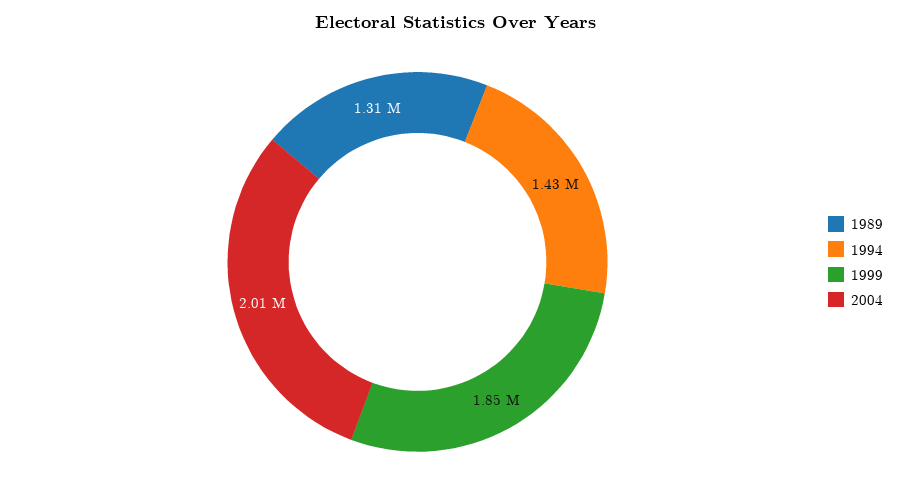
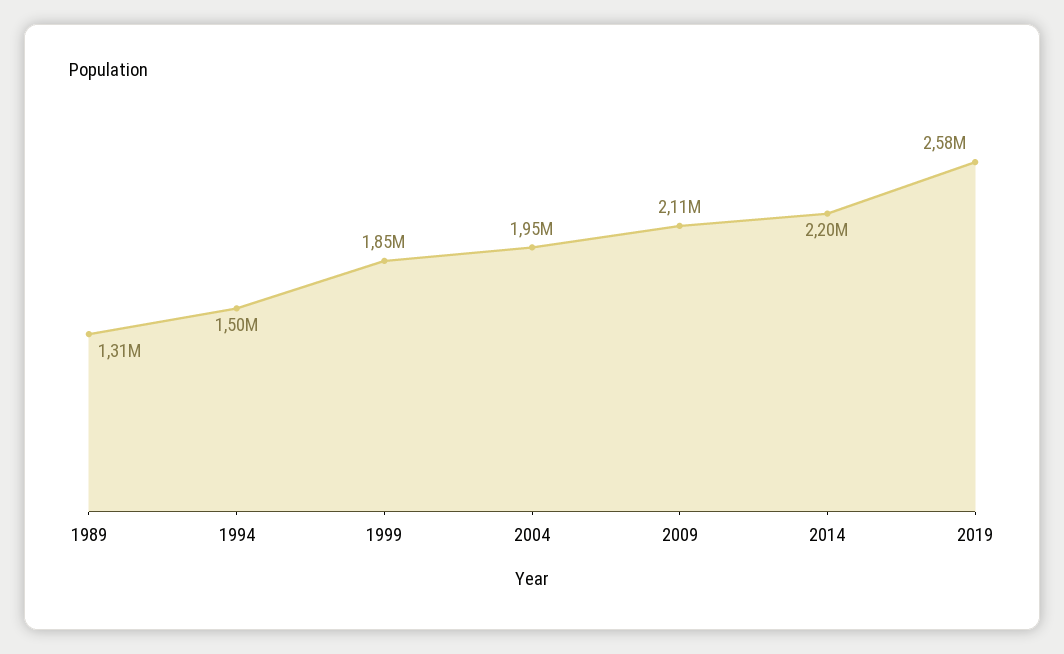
1994: 1430000 -> 1500000
2004: 2010000 -> 1950000
2009: none -> 2110000
2014: none -> 2200000
2019: none -> 2580000

